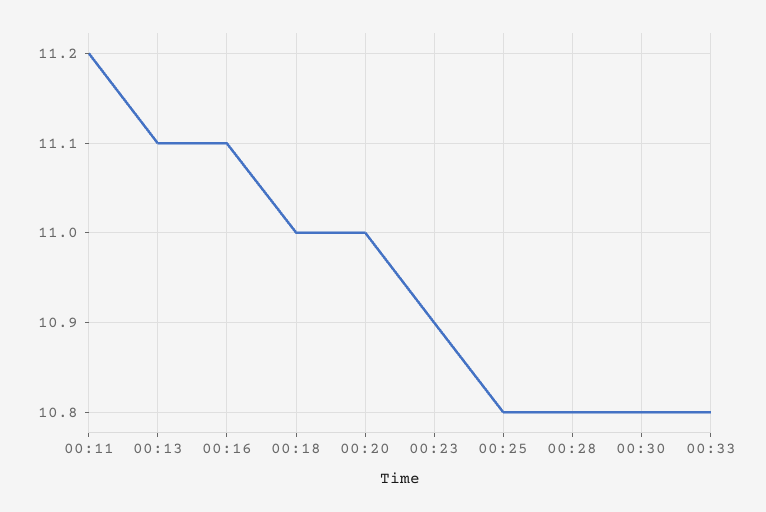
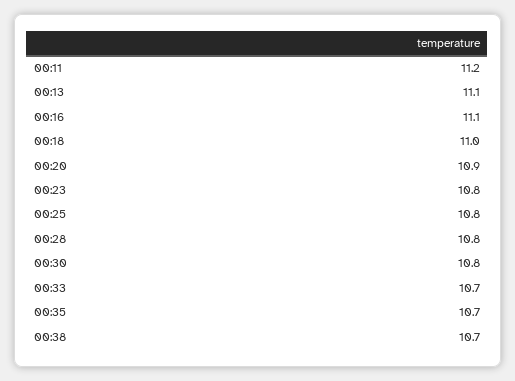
00:20: 11 -> 10.9
00:23: 10.9 -> 10.8
00:33: 10.8 -> 10.7
00:35: none -> 10.7
00:38: none -> 10.7

